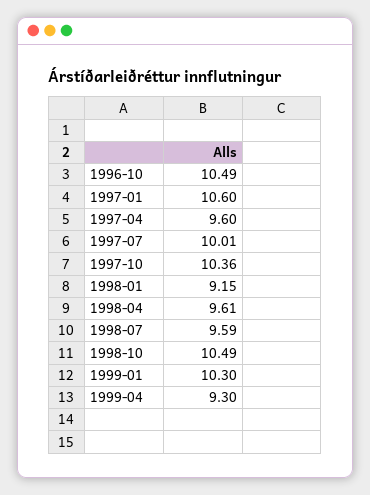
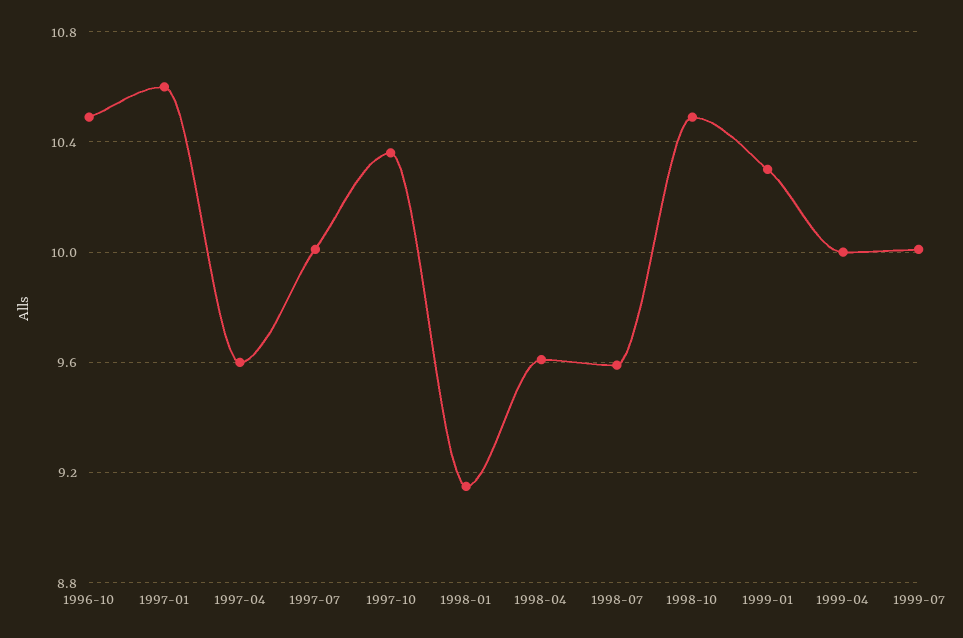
1999-04: 9.3 -> 10
1999-07: none -> 10

